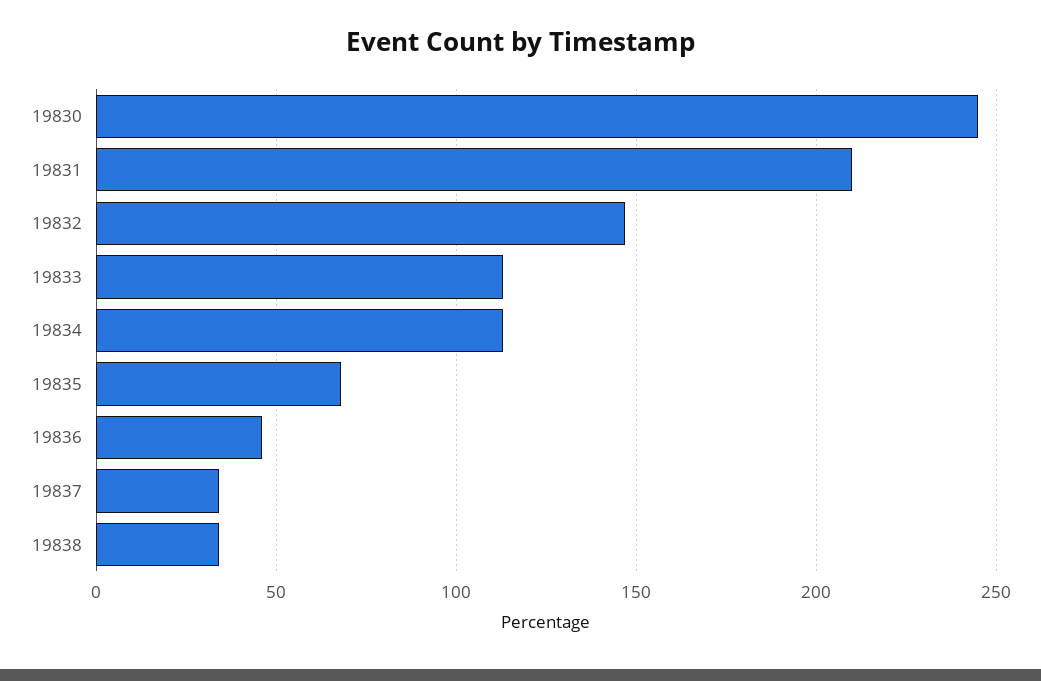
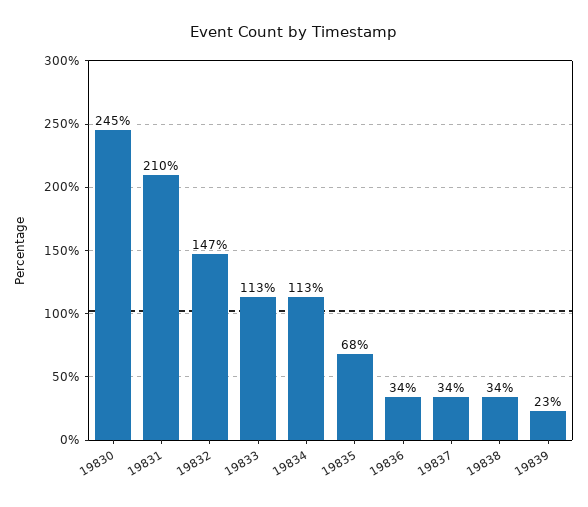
19836: 45 -> 34
19839: none -> 23

